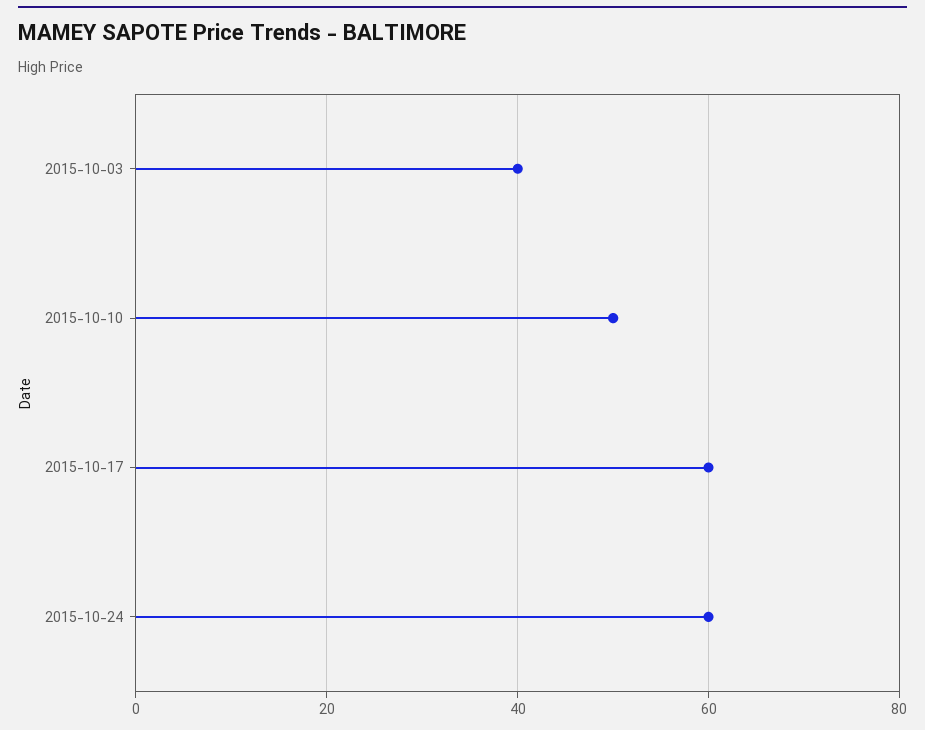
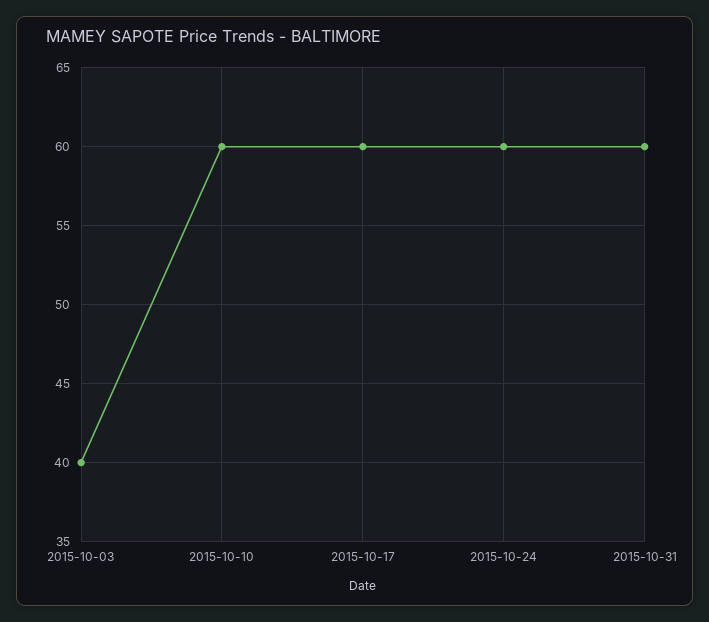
2015-10-10: 50 -> 60
2015-10-31: none -> 60

